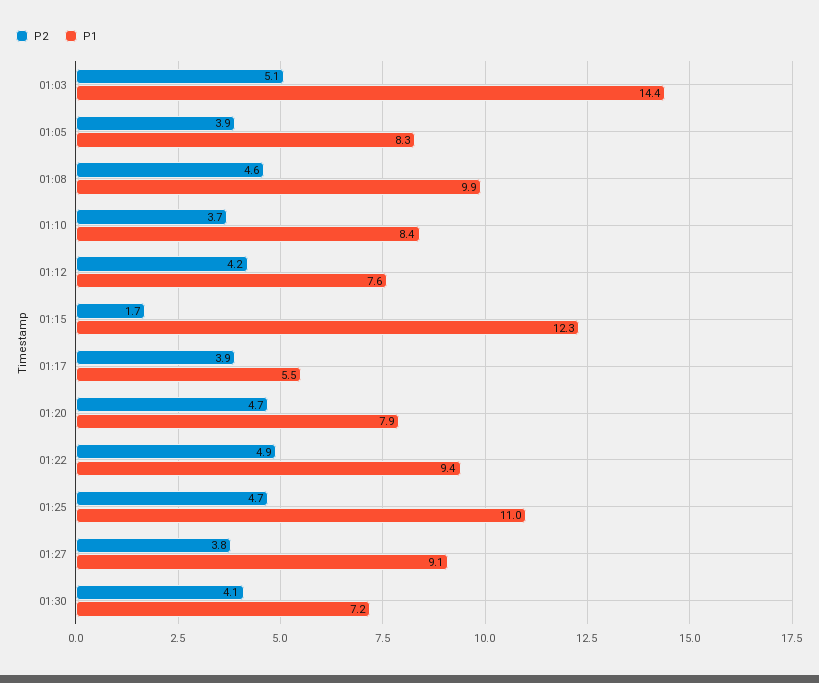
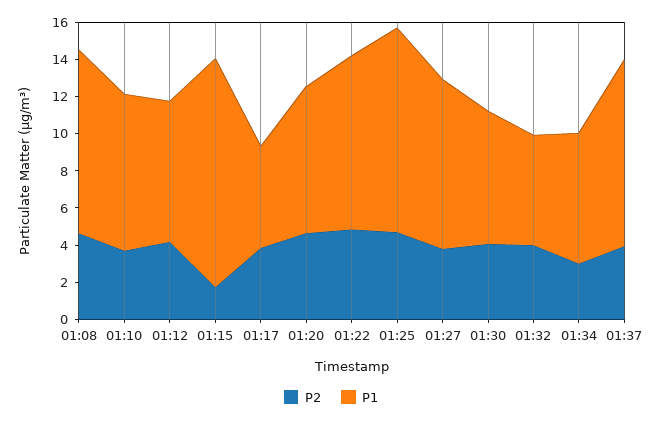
P2, 01:03: 5.1 -> none
P1, 01:03: 14.4 -> none
P2, 01:05: 3.9 -> none
P1, 01:05: 8.3 -> none
P2, 01:32: none -> 4
P1, 01:32: none -> 6
P2, 01:34: none -> 3
P1, 01:34: none -> 7
P2, 01:37: none -> 4
P1, 01:37: none -> 10

